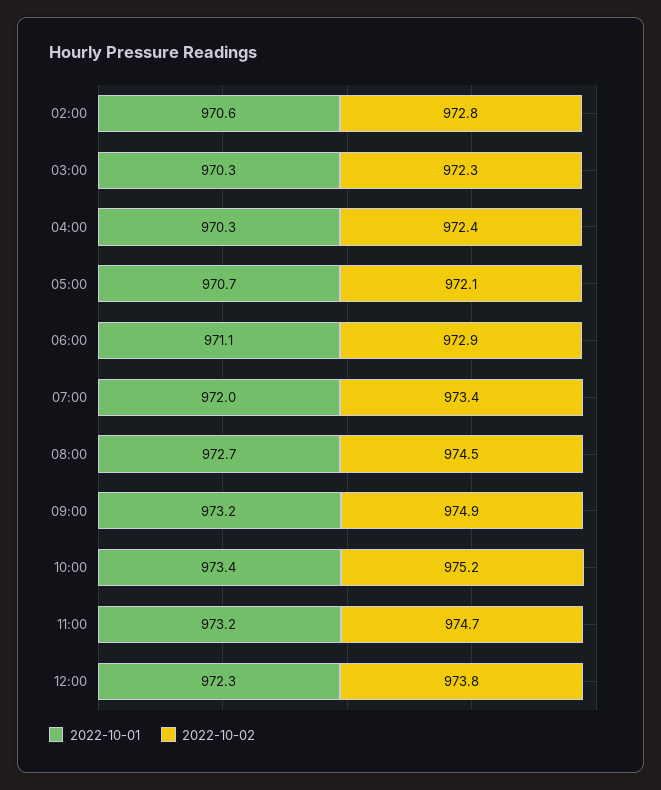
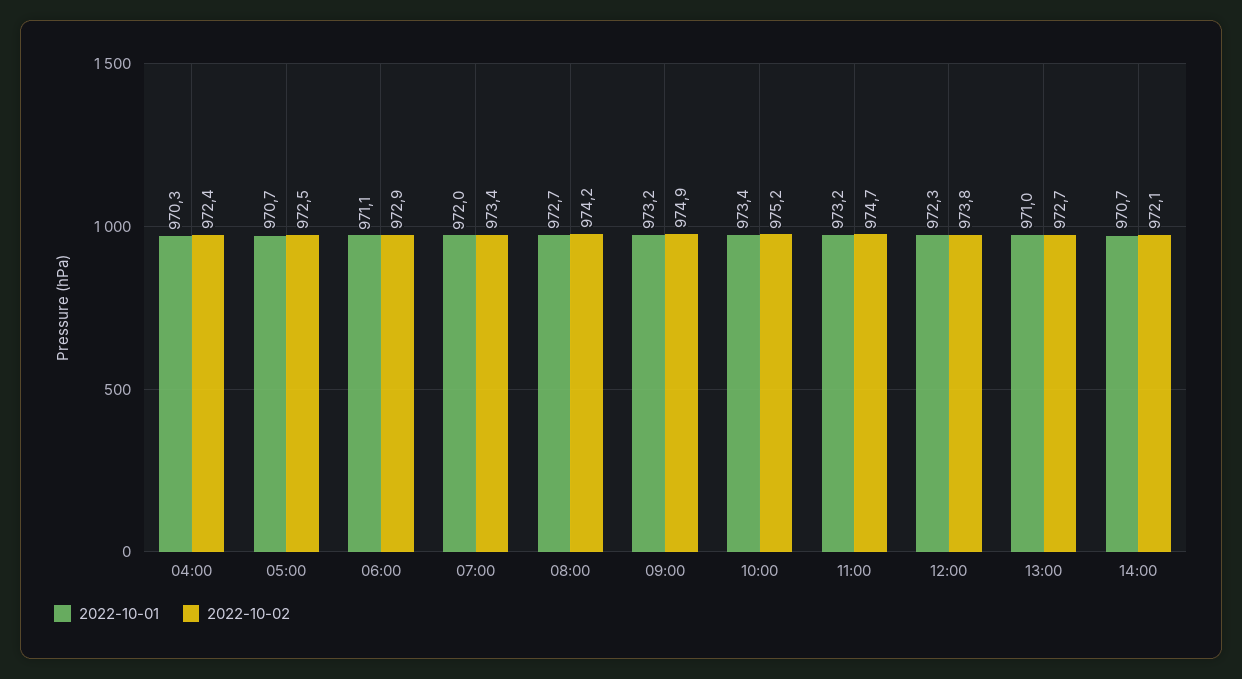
2022-10-01, 02:00: 970.6 -> none
2022-10-02, 02:00: 972.8 -> none
2022-10-01, 03:00: 970.3 -> none
2022-10-02, 03:00: 972.3 -> none
2022-10-02, 05:00: 972.1 -> 972.5
2022-10-02, 08:00: 974.5 -> 974.2
2022-10-01, 13:00: none -> 971
2022-10-02, 13:00: none -> 972.7
2022-10-01, 14:00: none -> 970.7
2022-10-02, 14:00: none -> 972.1

